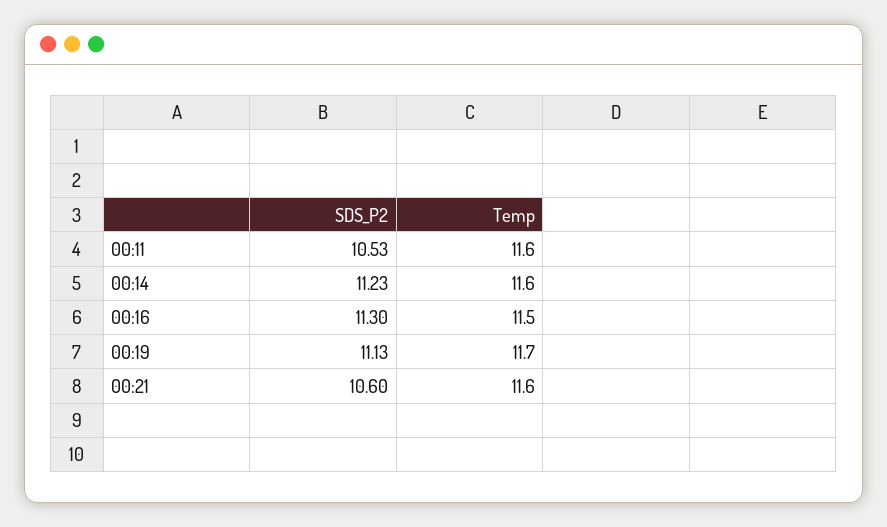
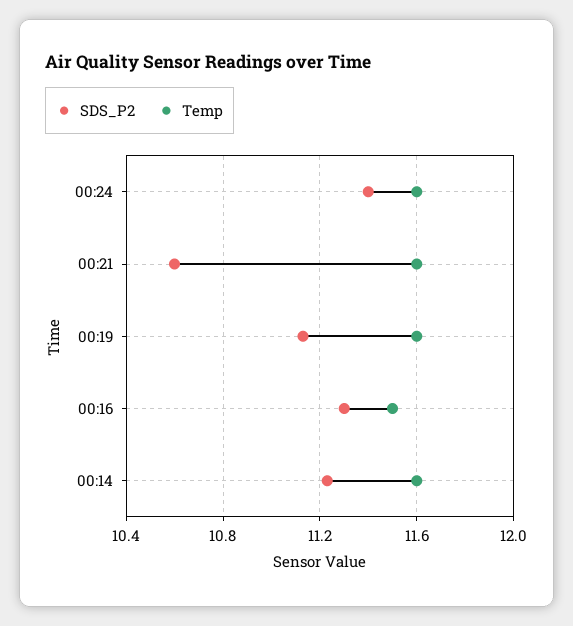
SDS_P2, 00:11: 10.53 -> none
Temp, 00:11: 11.6 -> none
Temp, 00:19: 11.7 -> 11.6
SDS_P2, 00:24: none -> 11.4
Temp, 00:24: none -> 11.6

